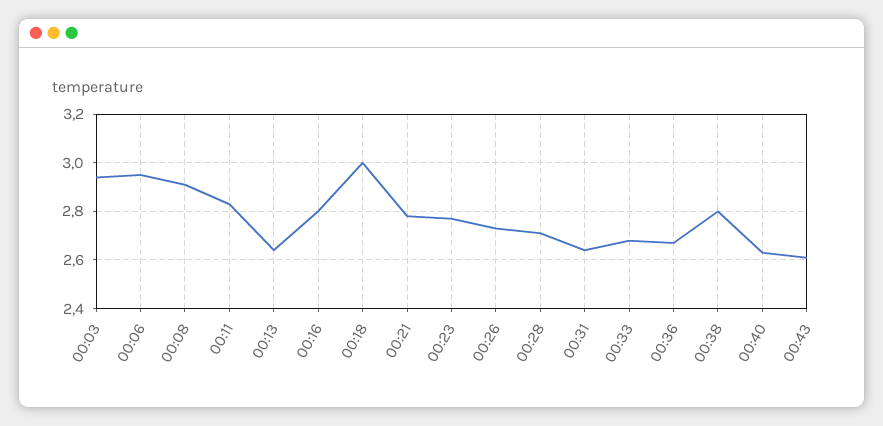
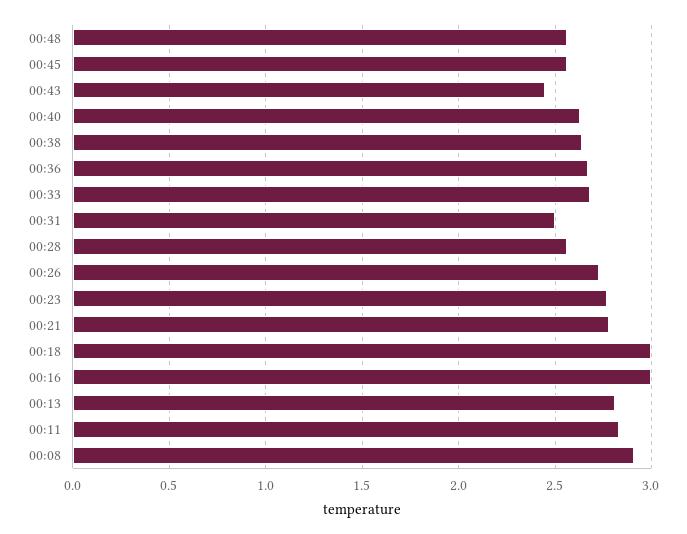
00:03: 2.95 -> none
00:06: 2.95 -> none
00:13: 2.65 -> 2.8
00:16: 2.8 -> 3
00:28: 2.7 -> 2.55
00:31: 2.65 -> 2.5
00:38: 2.8 -> 2.65
00:43: 2.6 -> 2.45
00:48: none -> 2.55
00:45: none -> 2.55

